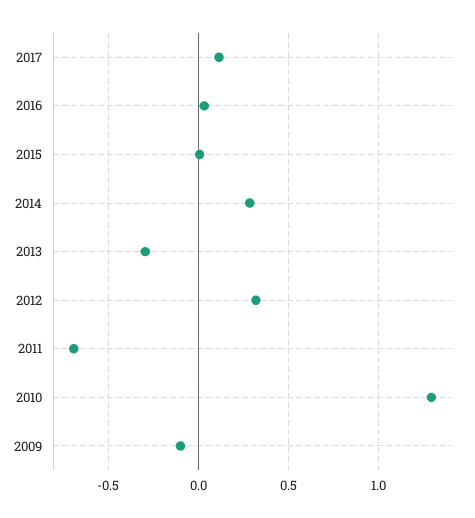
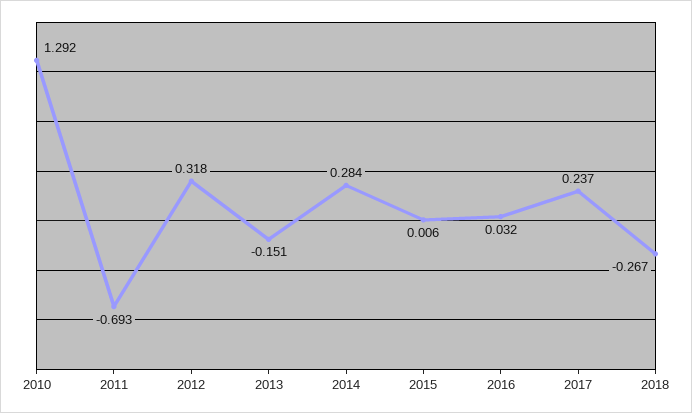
2017: 0.1 -> 0.237
2013: -0.3 -> -0.151
2009: -0.1 -> none
2018: none -> -0.267

